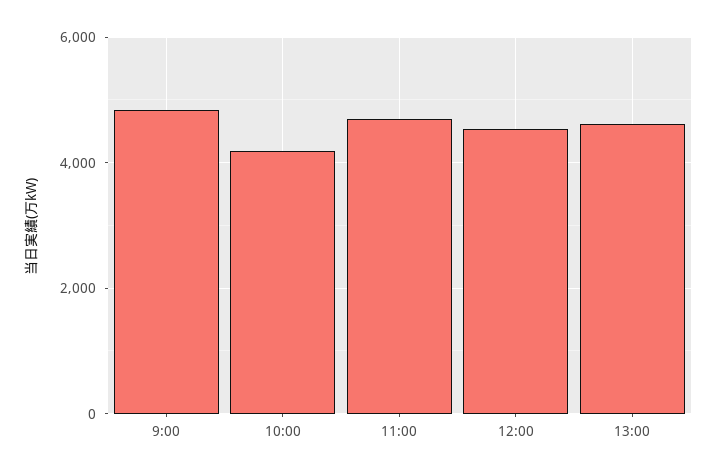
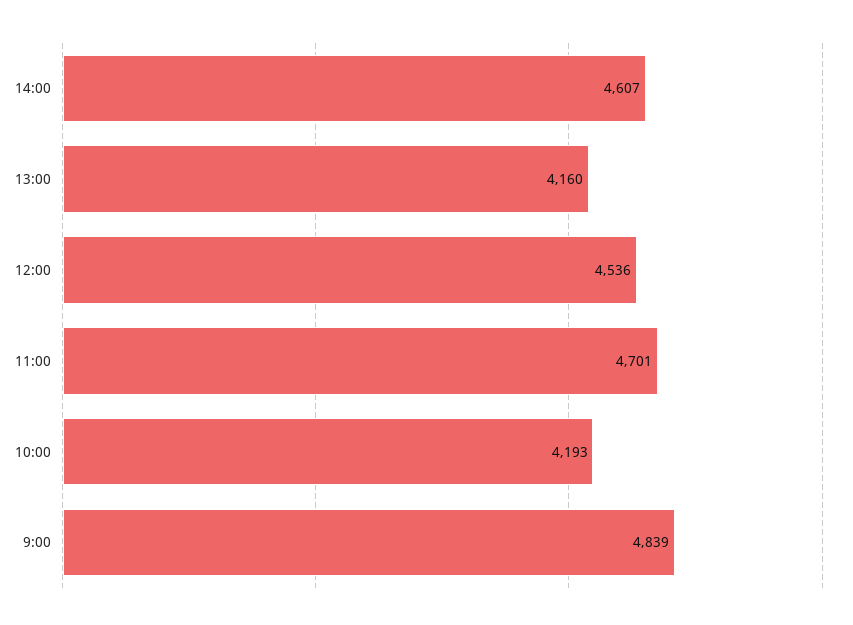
13:00: 4600 -> 4160
14:00: none -> 4607

